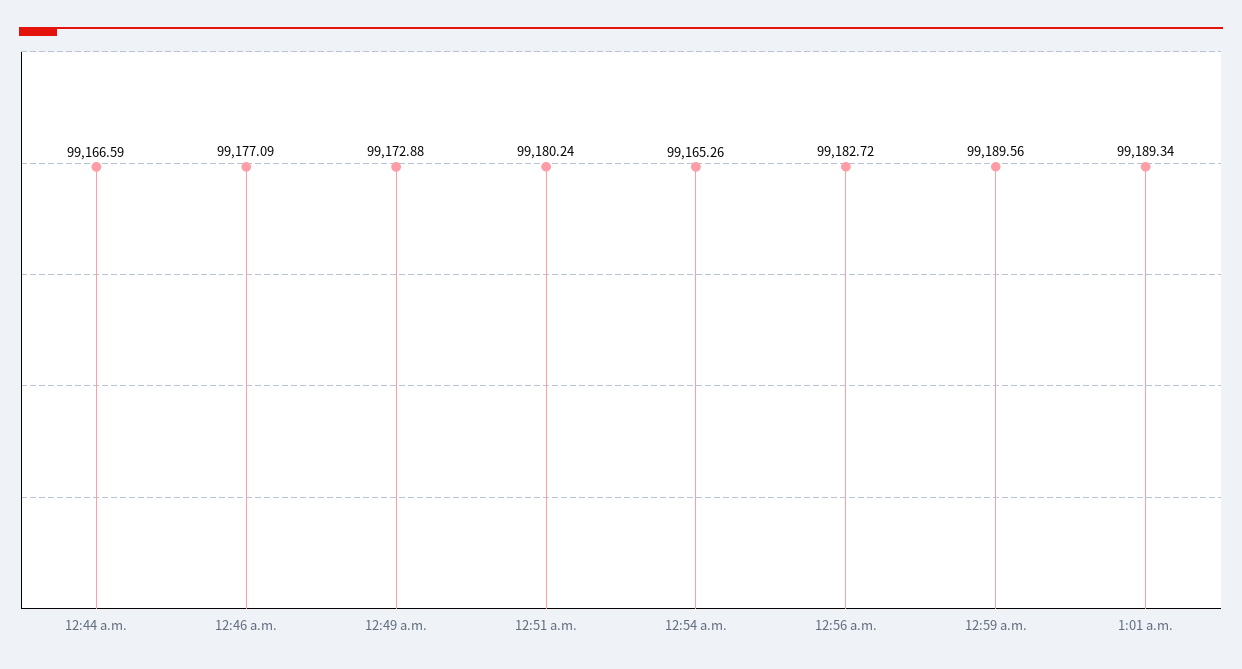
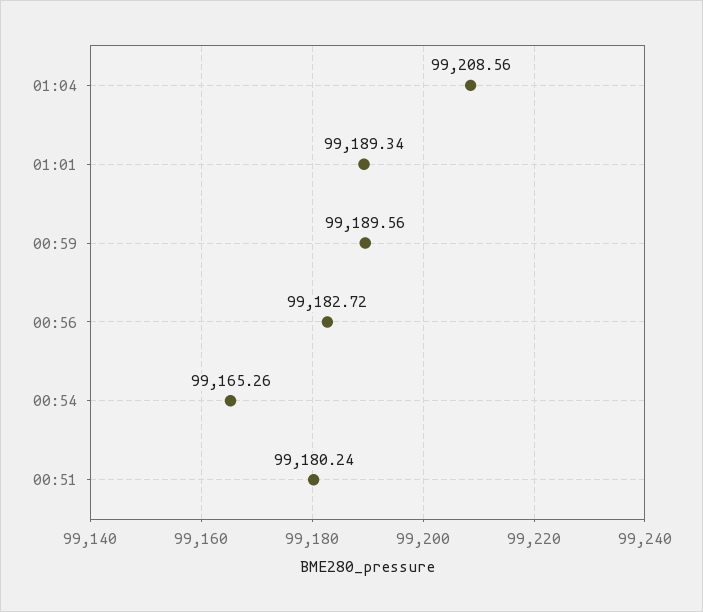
12:44 a.m.: 99166.59 -> none
12:46 a.m.: 99177.09 -> none
12:49 a.m.: 99172.88 -> none
01:04: none -> 99208.56

